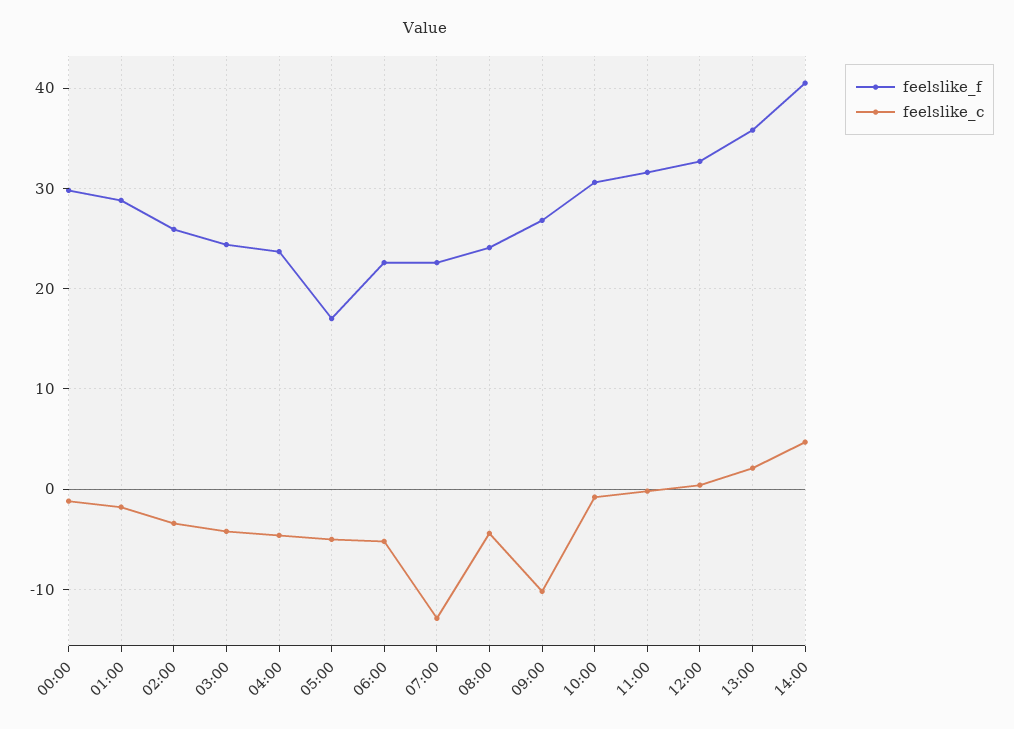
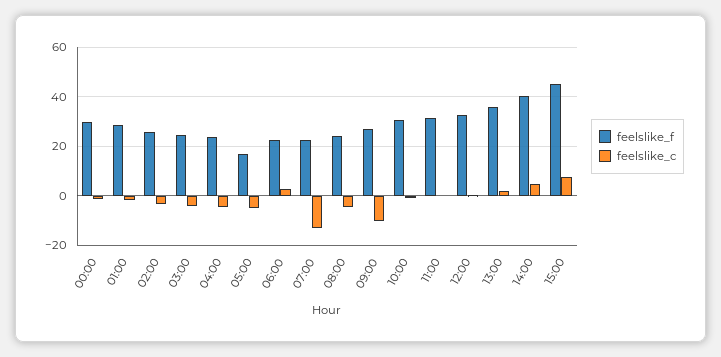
feelslike_c, 06:00: -5 -> 2.5
feelslike_f, 15:00: none -> 45
feelslike_c, 15:00: none -> 7.5

